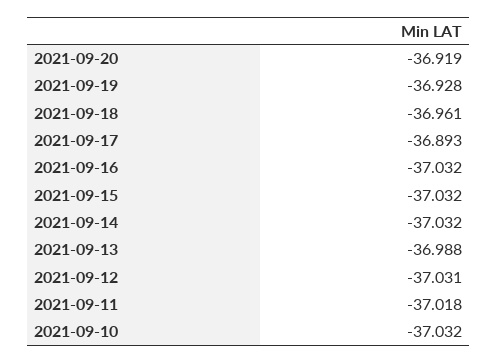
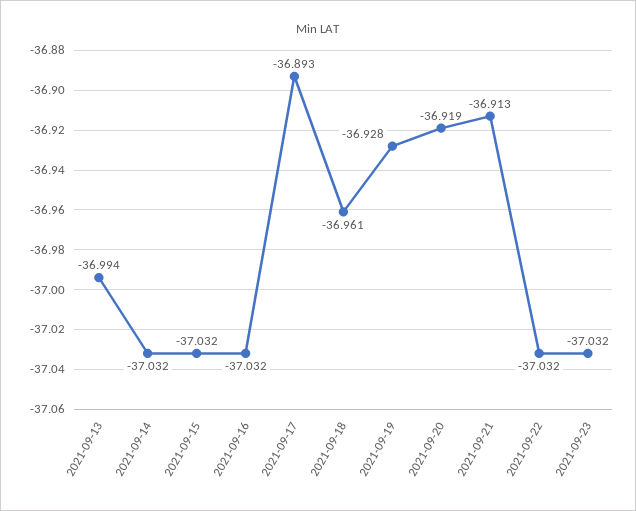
2021-09-13: -36.988 -> -36.994
2021-09-12: -37.031 -> none
2021-09-11: -37.018 -> none
2021-09-10: -37.032 -> none
2021-09-21: none -> -36.913
2021-09-22: none -> -37.032
2021-09-23: none -> -37.032

